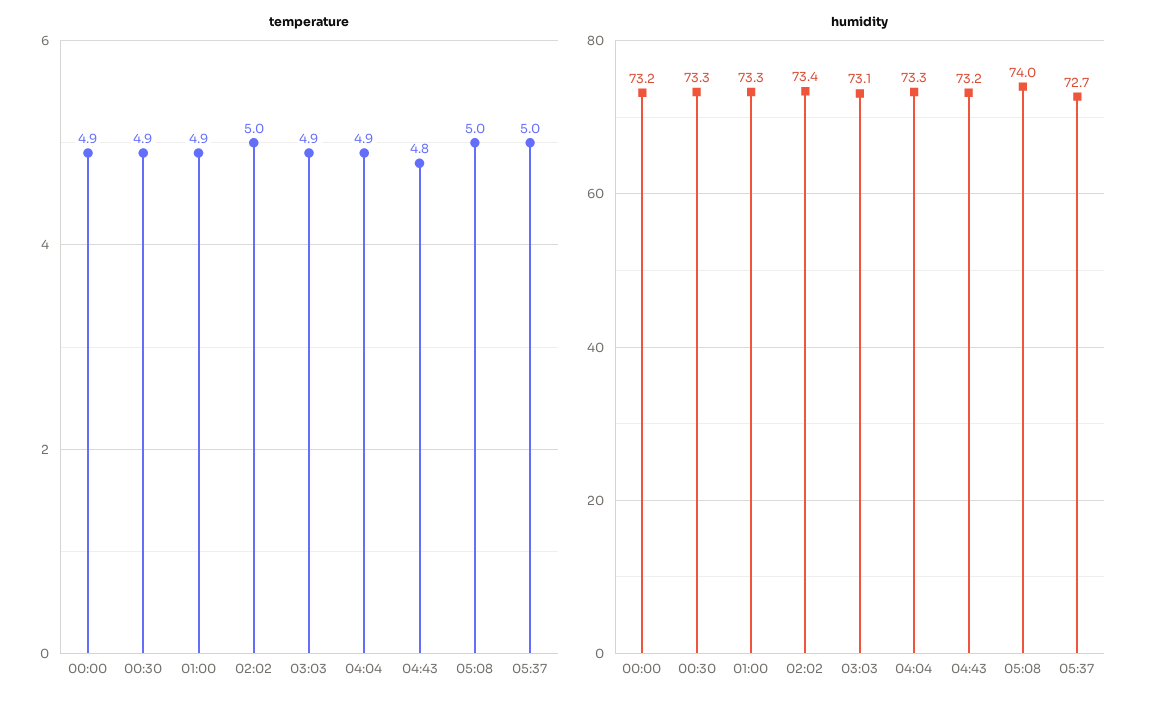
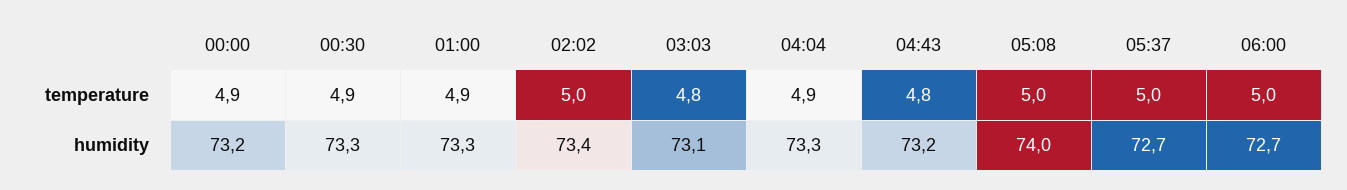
temperature, 03:03: 4.9 -> 4.8
temperature, 06:00: none -> 5
humidity, 06:00: none -> 72.7

